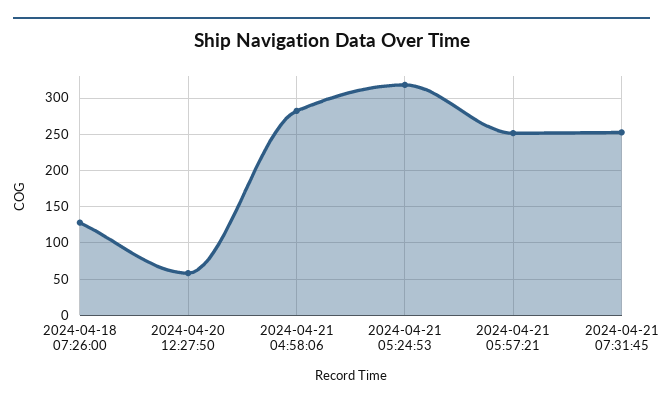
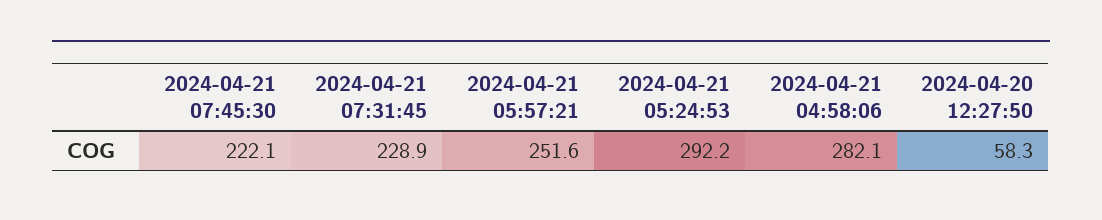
2024-04-18 07:26:00: 130 -> none
2024-04-21 05:24:53: 320 -> 292.2
2024-04-21 07:31:45: 250 -> 228.9
2024-04-21 07:45:30: none -> 222.1

